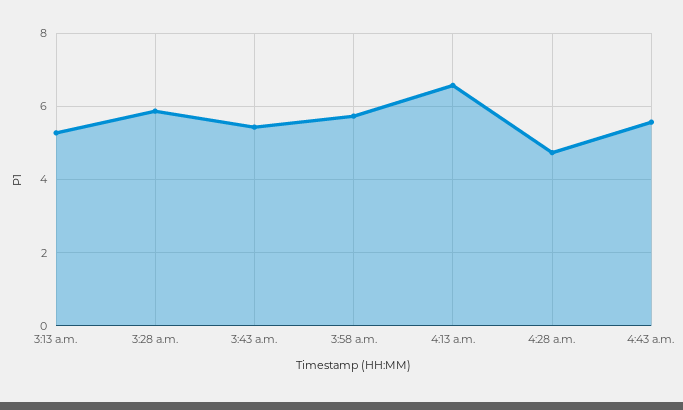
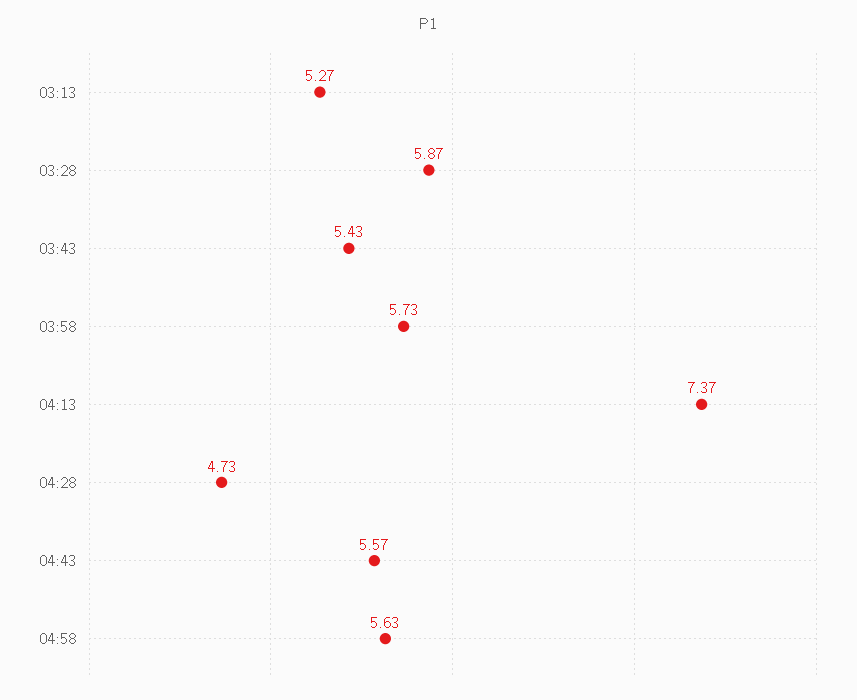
4:13 a.m.: 6.6 -> 7.37
04:58: none -> 5.63

